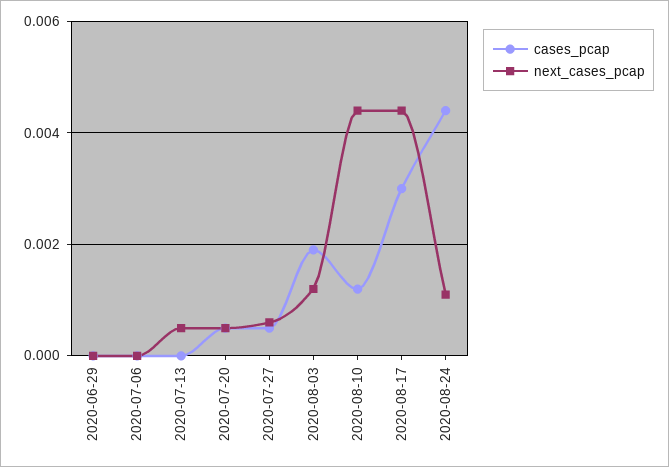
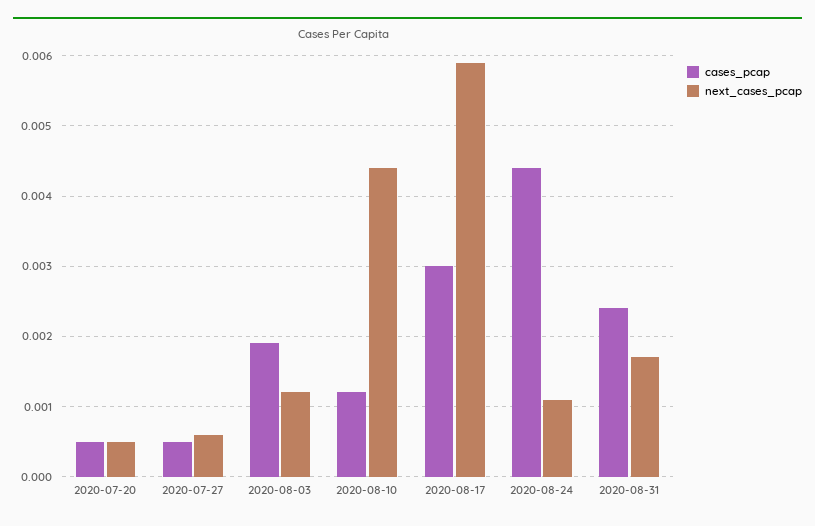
cases_pcap, 2020-06-29: 0 -> none
next_cases_pcap, 2020-06-29: 0 -> none
cases_pcap, 2020-07-06: 0 -> none
next_cases_pcap, 2020-07-06: 0 -> none
cases_pcap, 2020-07-13: 0 -> none
next_cases_pcap, 2020-07-13: 0.0005 -> none
next_cases_pcap, 2020-08-17: 0.0045 -> 0.0059
cases_pcap, 2020-08-31: none -> 0.0024
next_cases_pcap, 2020-08-31: none -> 0.0017

